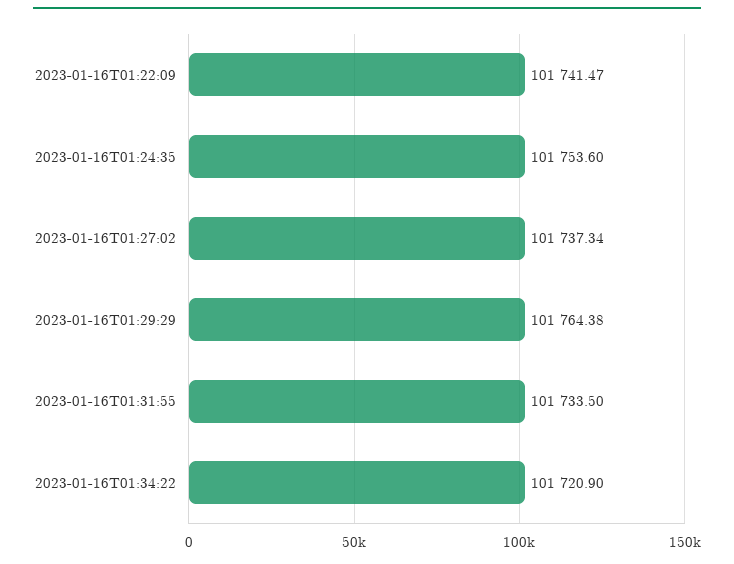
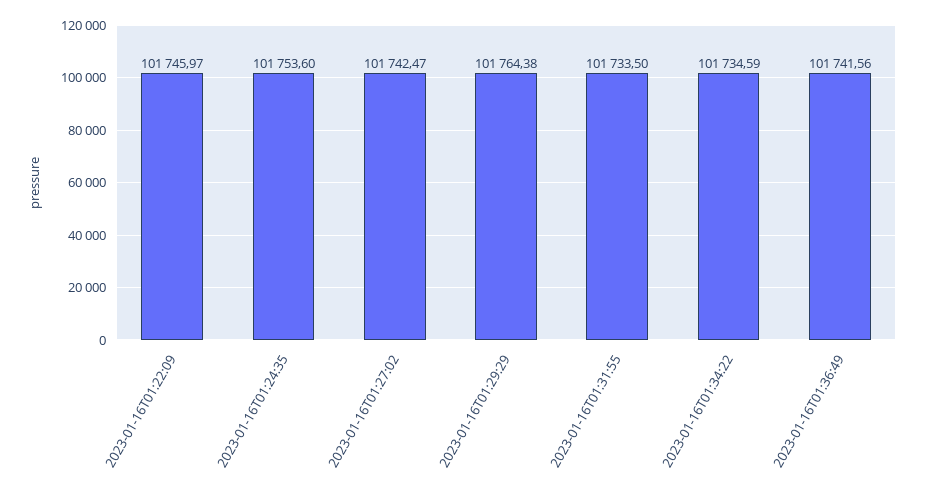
2023-01-16T01:22:09: 101741.47 -> 101745.97
2023-01-16T01:27:02: 101737.34 -> 101742.47
2023-01-16T01:34:22: 101720.9 -> 101734.59
2023-01-16T01:36:49: none -> 101741.56

